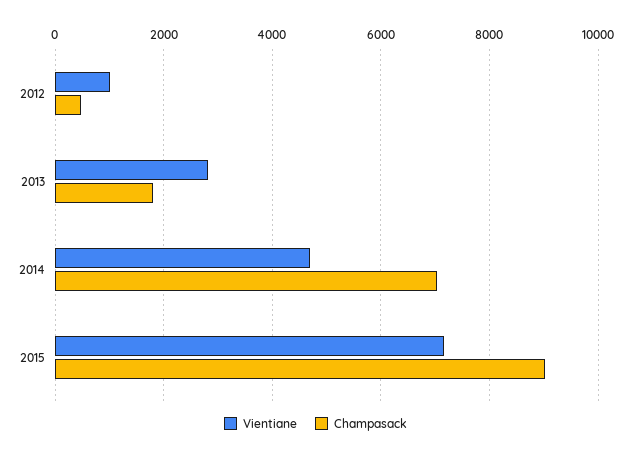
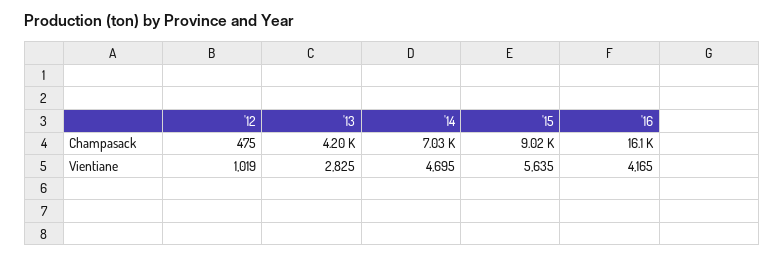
Champasack, 2013: 1800 -> 4200
Vientiane, 2015: 7200 -> 5635
Champasack, '16: none -> 16100
Vientiane, '16: none -> 4165

